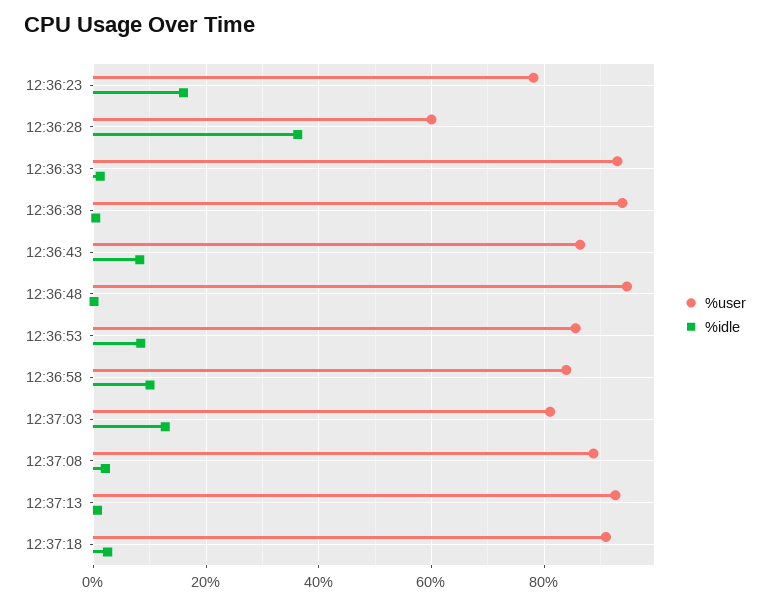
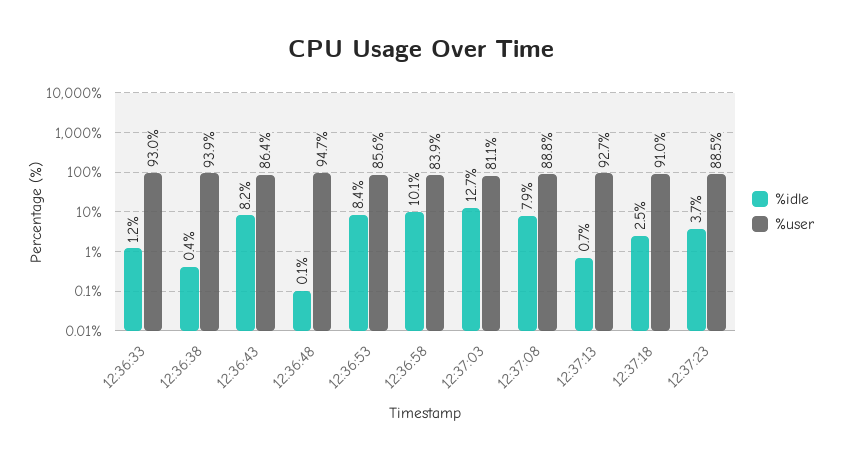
%user, 12:36:23: 78 -> none
%idle, 12:36:23: 16 -> none
%user, 12:36:28: 60 -> none
%idle, 12:36:28: 36 -> none
%idle, 12:37:08: 2 -> 7.9
%idle, 12:37:23: none -> 3.7
%user, 12:37:23: none -> 88.5

